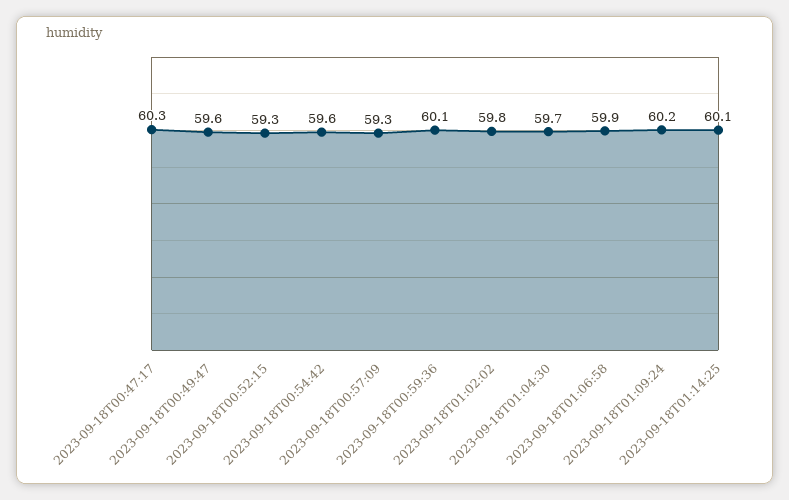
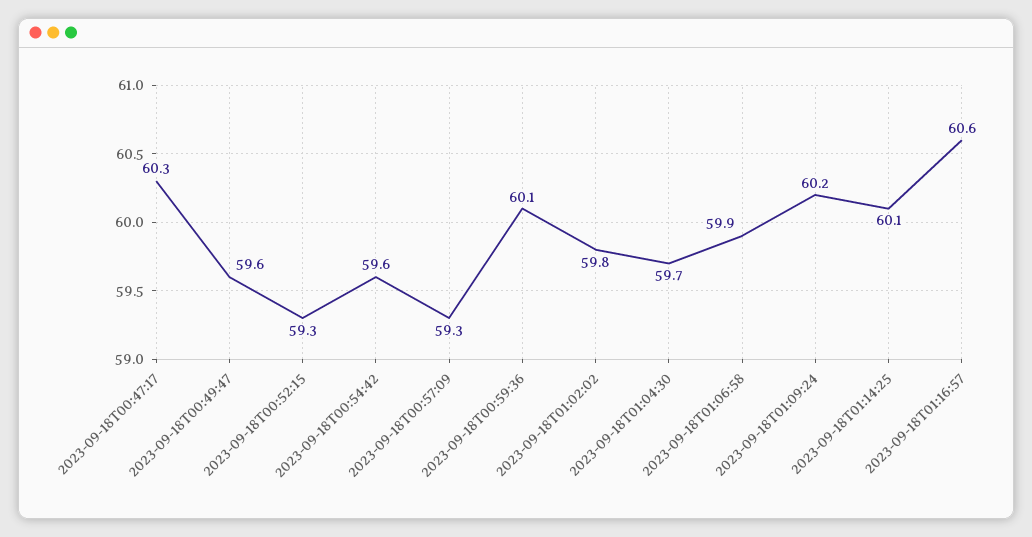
2023-09-18T01:16:57: none -> 60.6

